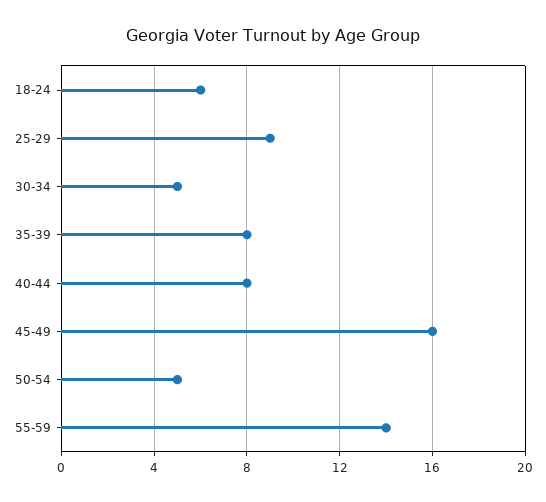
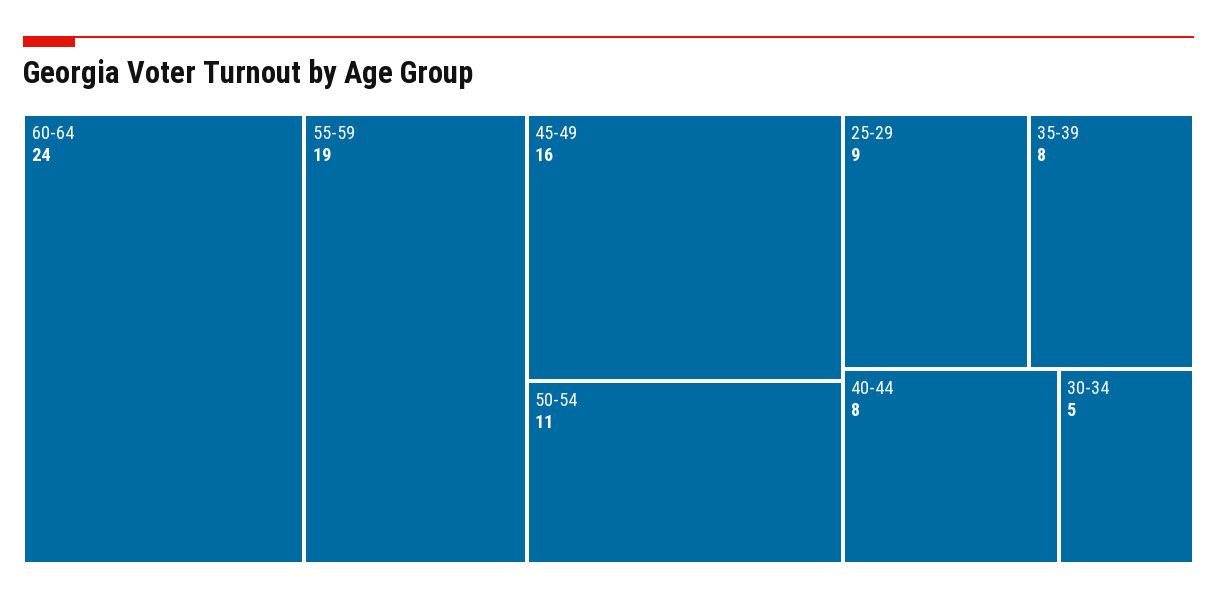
18-24: 6 -> none
50-54: 5 -> 11
55-59: 14 -> 19
60-64: none -> 24

